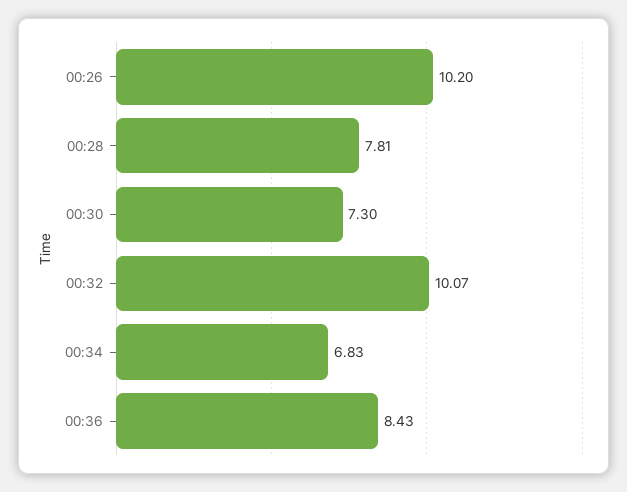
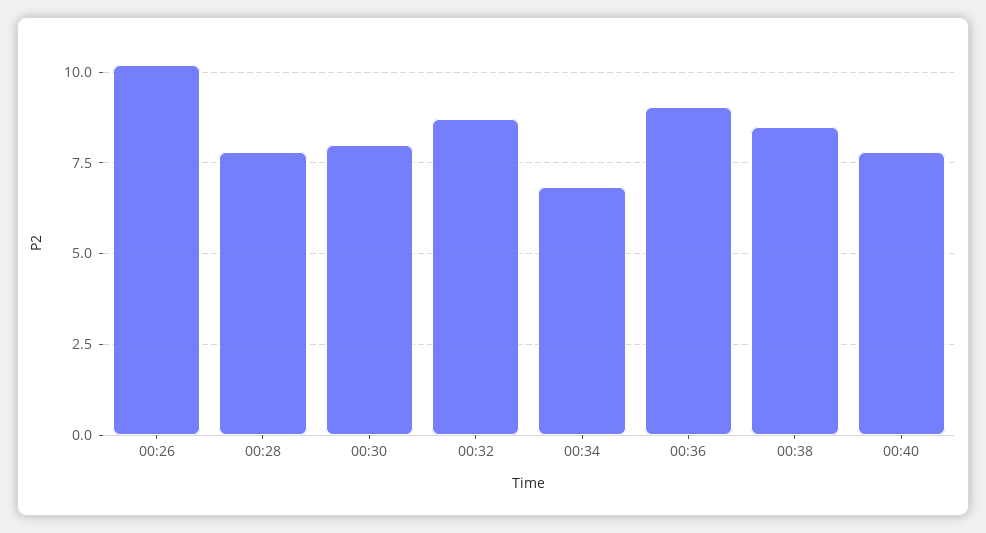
00:30: 7.3 -> 8
00:32: 10.07 -> 8.75
00:36: 8.43 -> 9
00:38: none -> 8.5
00:40: none -> 7.75

